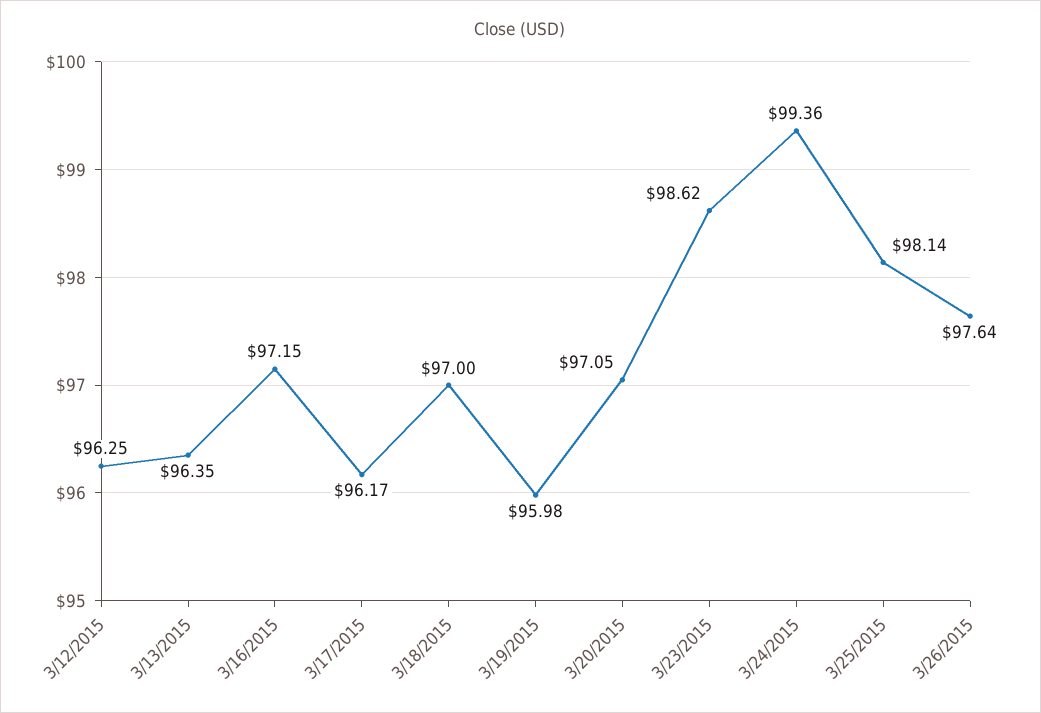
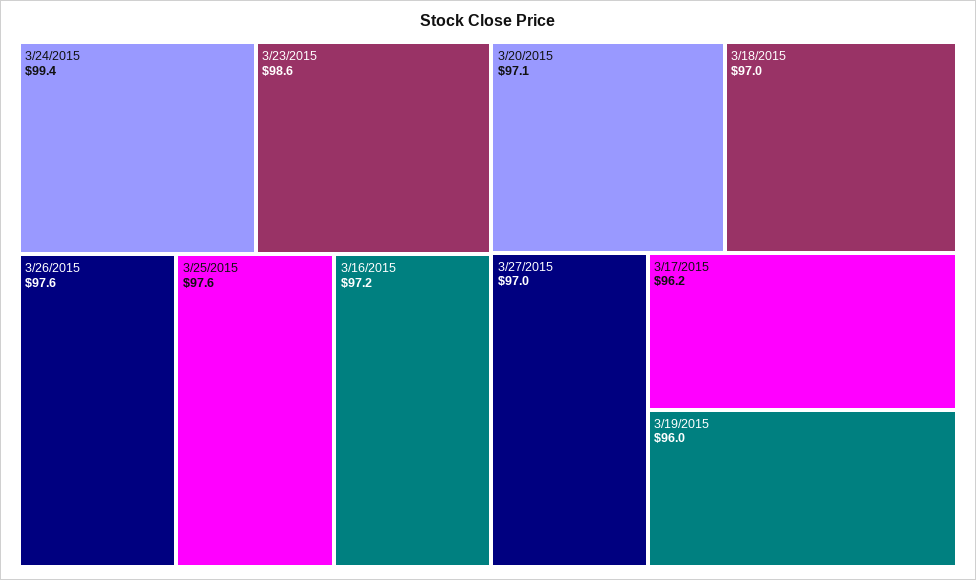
3/12/2015: 96.25 -> none
3/13/2015: 96.35 -> none
3/25/2015: 98.14 -> 97.6
3/27/2015: none -> 97

